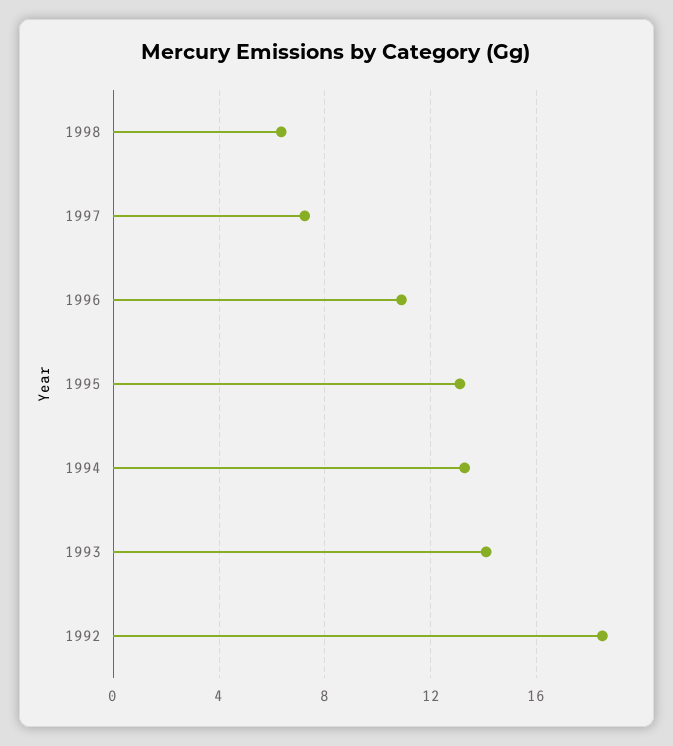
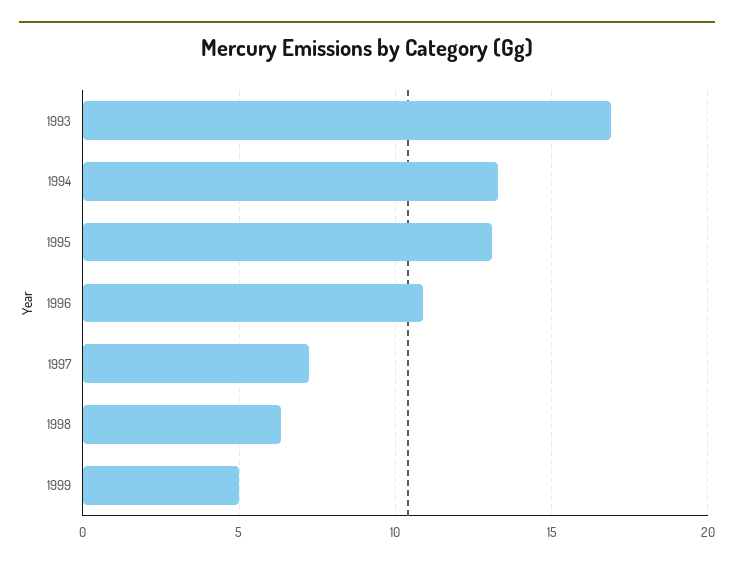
1993: 14 -> 17
1992: 18.5 -> none
1999: none -> 5

